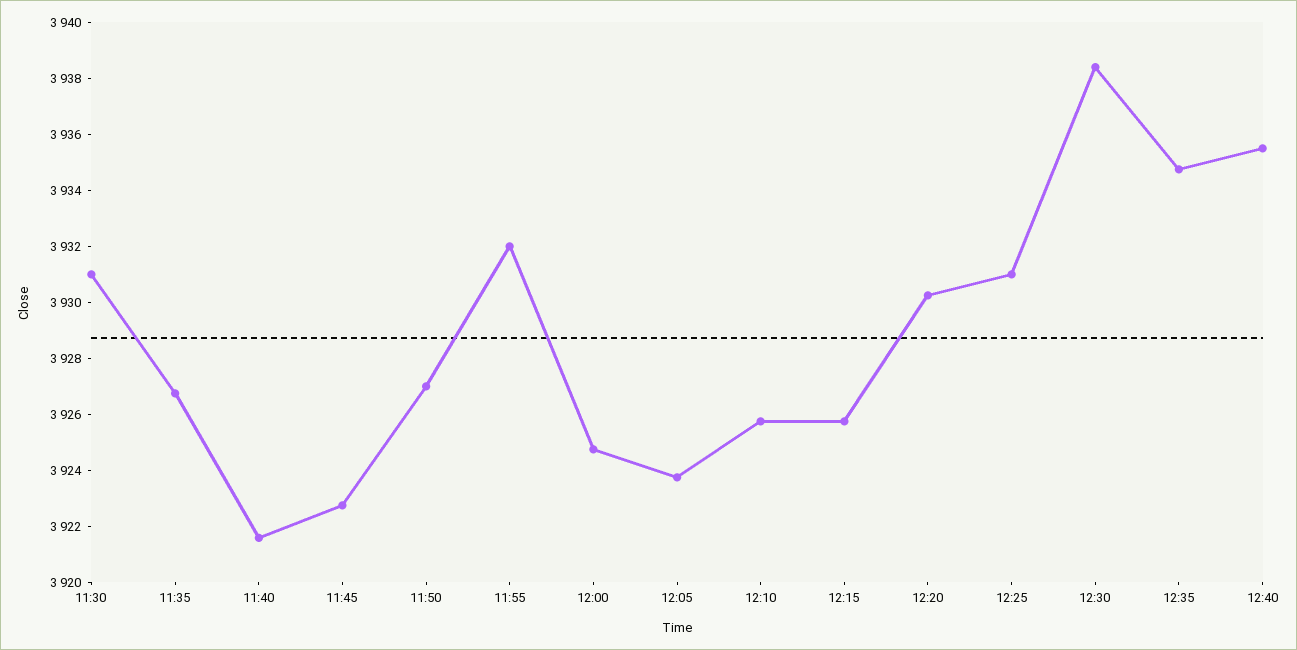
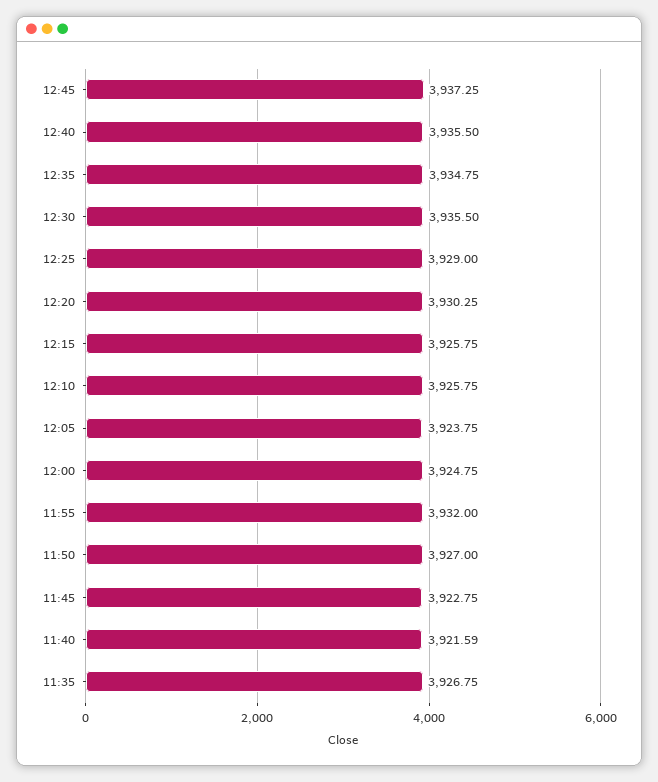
11:30: 3931 -> none
12:25: 3931 -> 3929
12:30: 3938.5 -> 3935.5
12:45: none -> 3937.25

